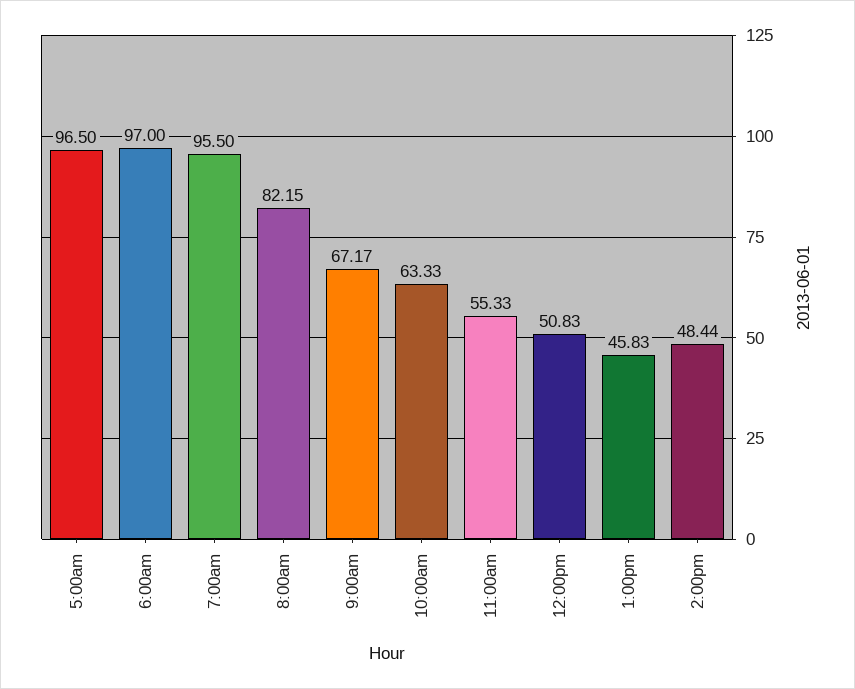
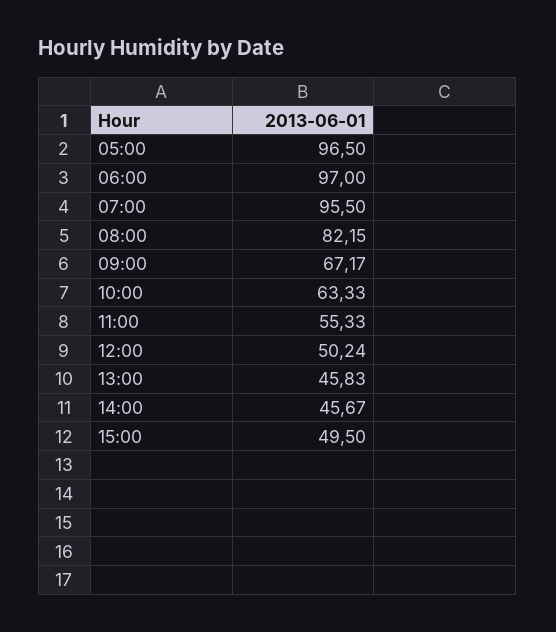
12:00pm: 50.83 -> 50.24
2:00pm: 48.44 -> 45.67
15:00: none -> 49.5

